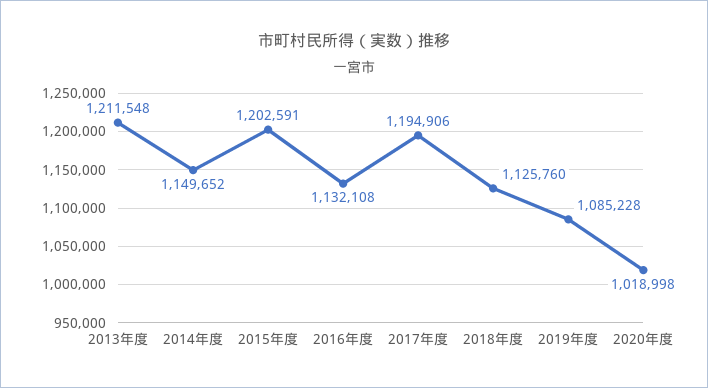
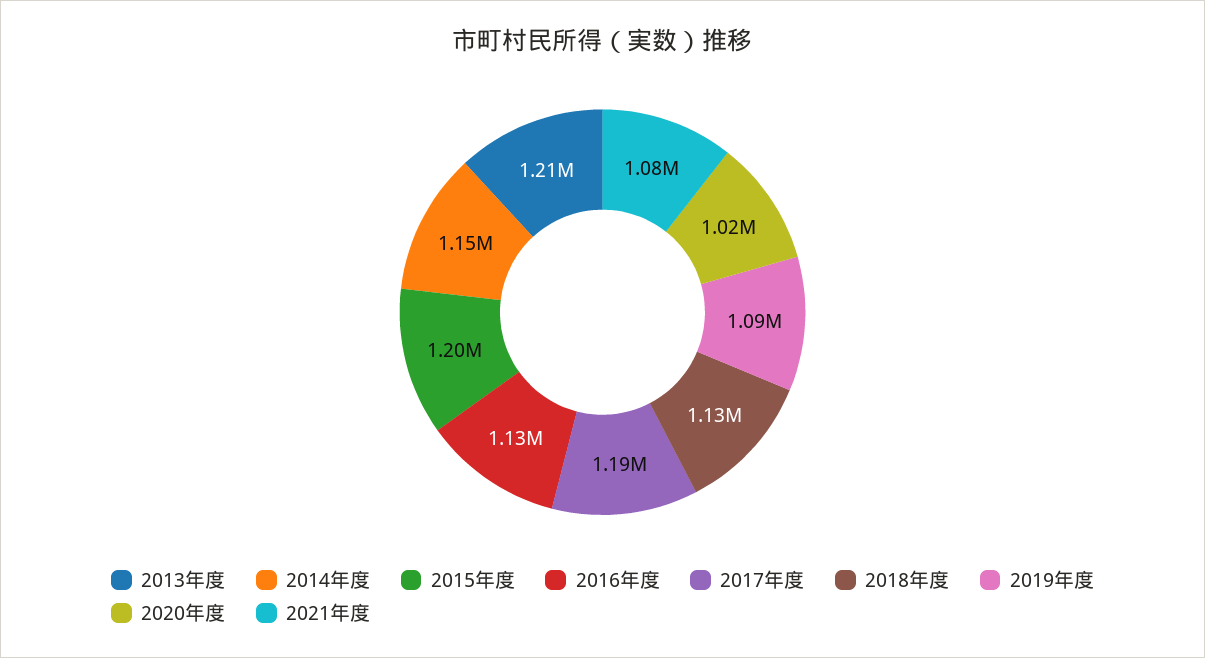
2021年度: none -> 1080000

